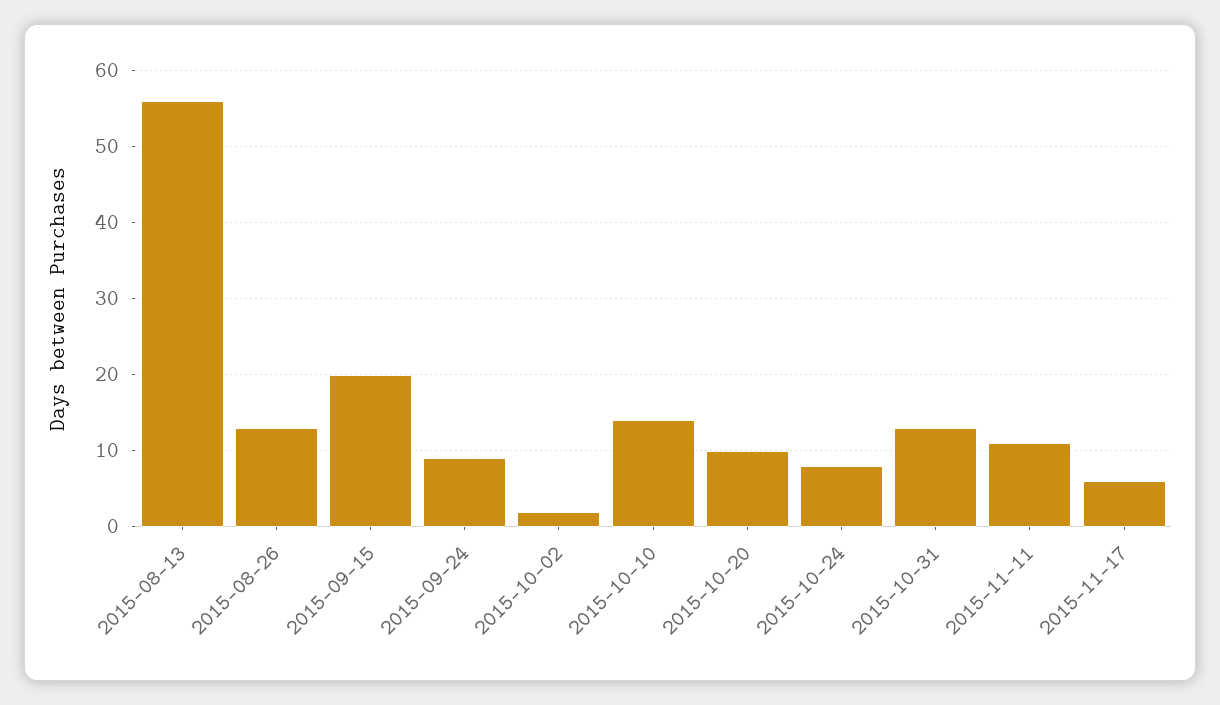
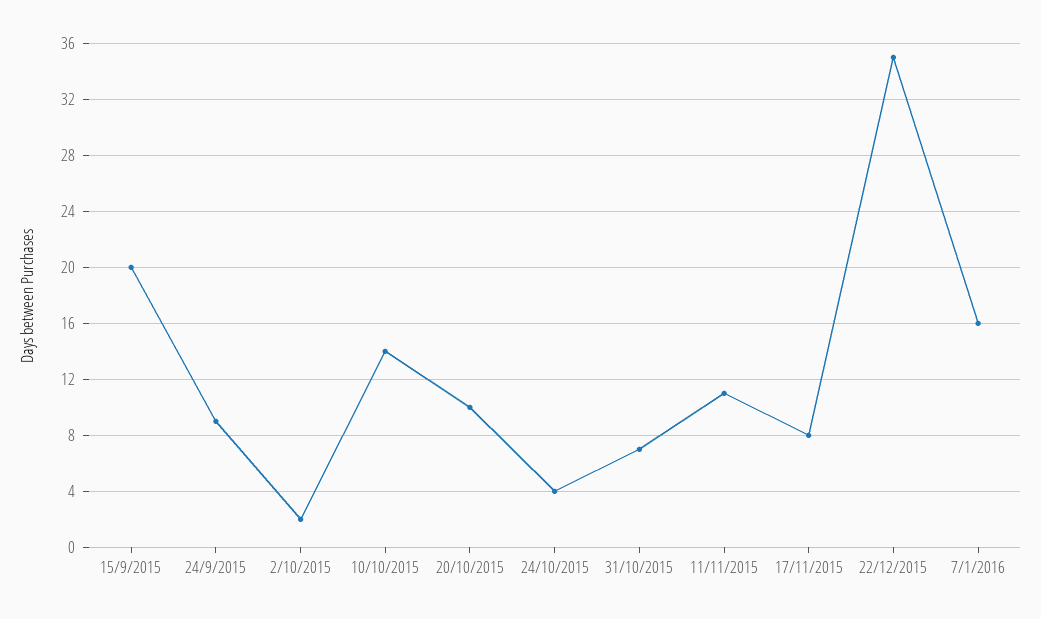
2015-08-13: 56 -> none
2015-08-26: 13 -> none
2015-10-24: 8 -> 4
2015-10-31: 13 -> 7
2015-11-17: 6 -> 8
22/12/2015: none -> 35
7/1/2016: none -> 16

